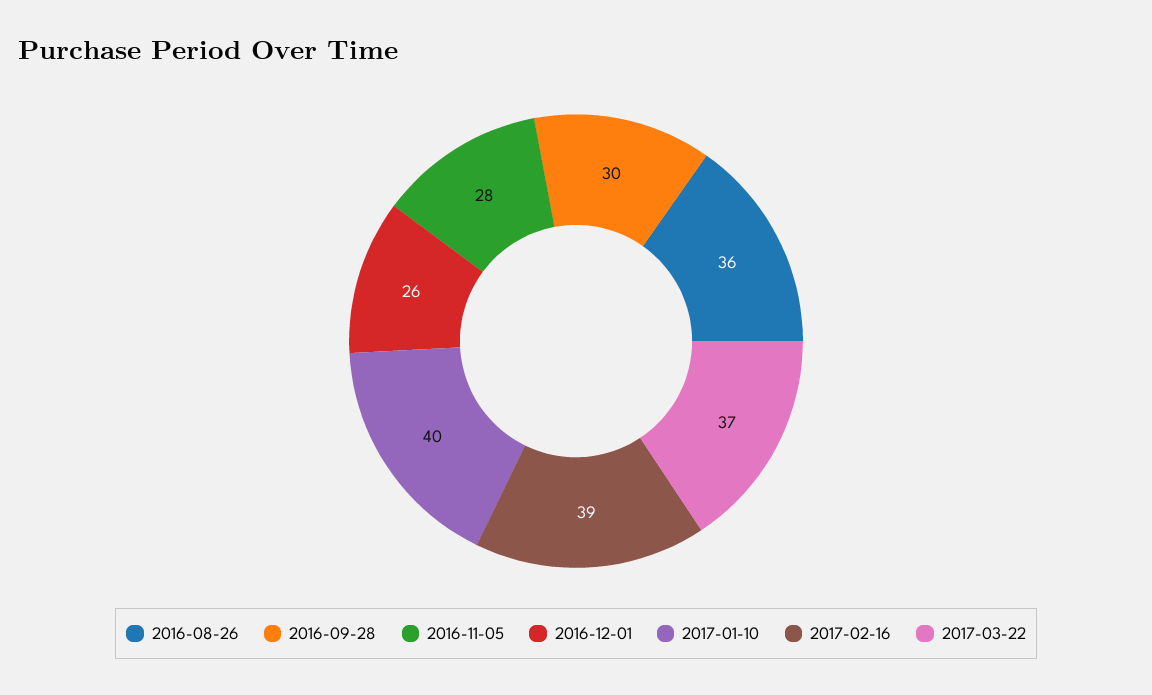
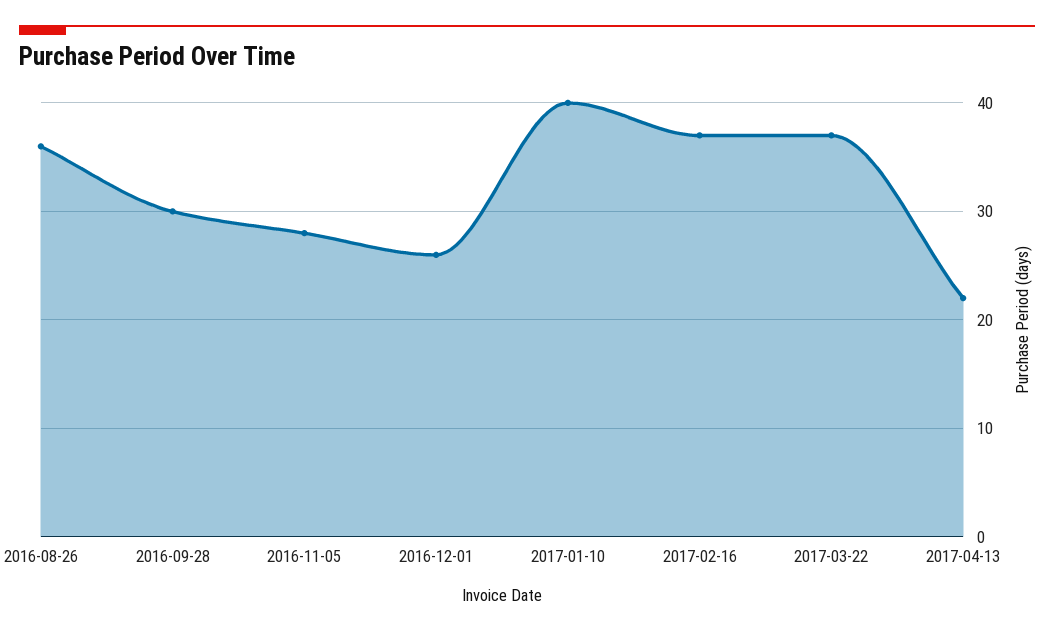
2017-02-16: 39 -> 37
2017-04-13: none -> 22

